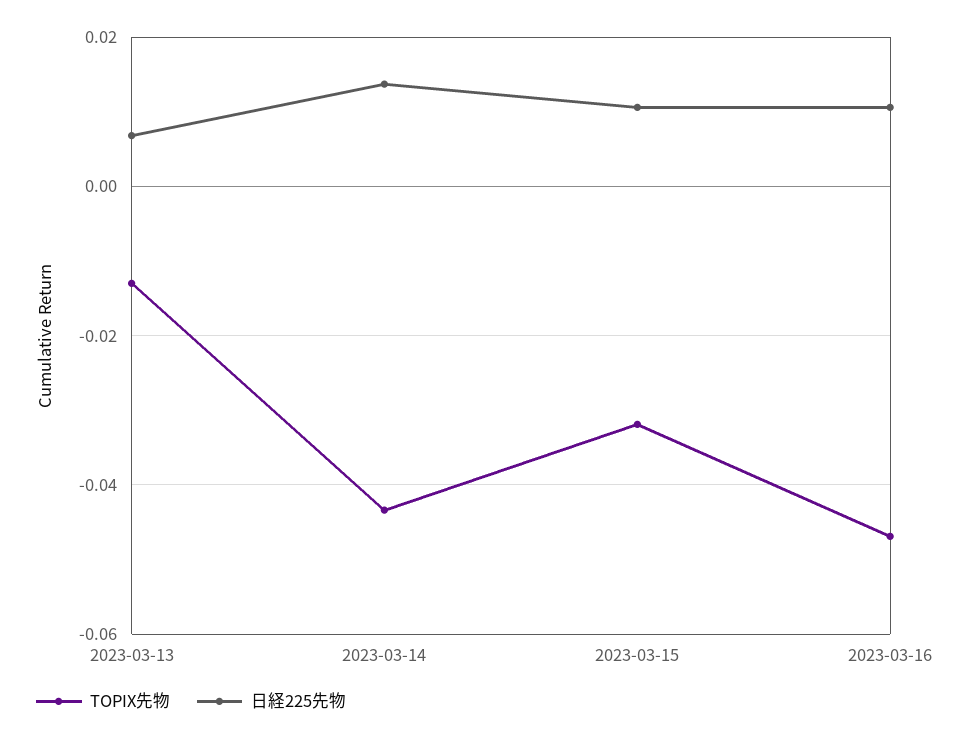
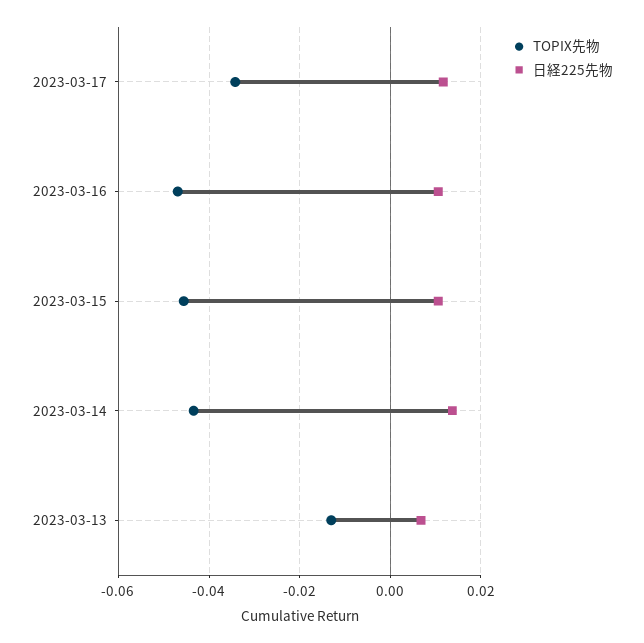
TOPIX先物, 2023-03-15: -0.032 -> -0.046
TOPIX先物, 2023-03-17: none -> -0.034
日経225先物, 2023-03-17: none -> 0.012

